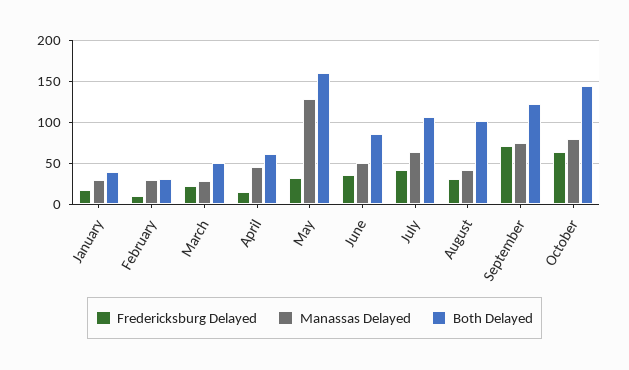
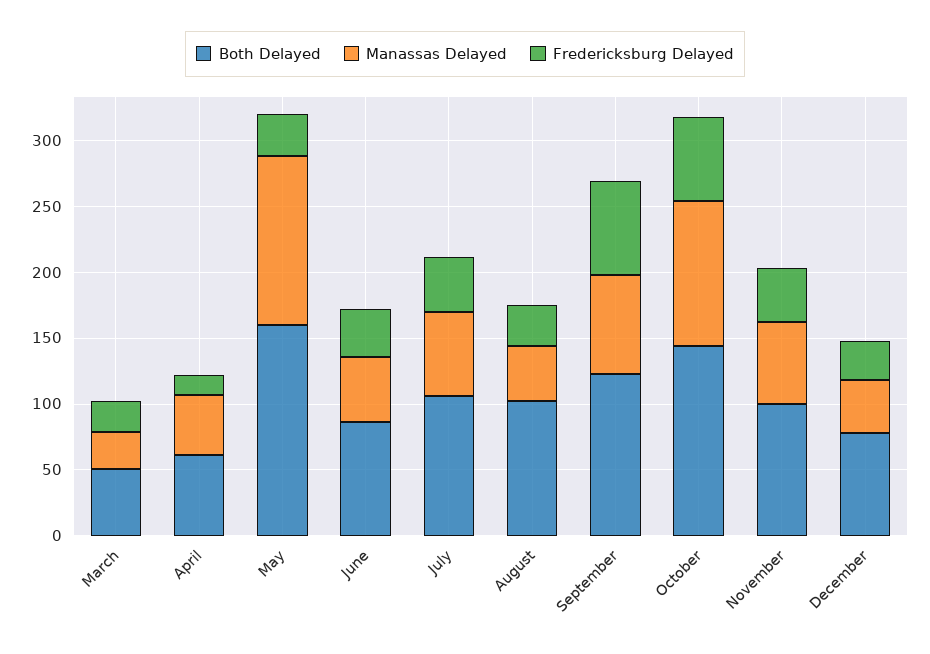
Fredericksburg Delayed, January: 20 -> none
Manassas Delayed, January: 30 -> none
Both Delayed, January: 40 -> none
Fredericksburg Delayed, February: 10 -> none
Manassas Delayed, February: 30 -> none
Both Delayed, February: 30 -> none
Manassas Delayed, October: 80 -> 110
Both Delayed, November: none -> 100
Manassas Delayed, November: none -> 60
Fredericksburg Delayed, November: none -> 40
Both Delayed, December: none -> 80
Manassas Delayed, December: none -> 40
Fredericksburg Delayed, December: none -> 30

